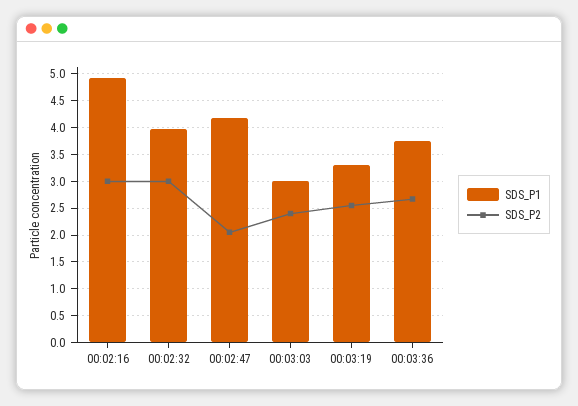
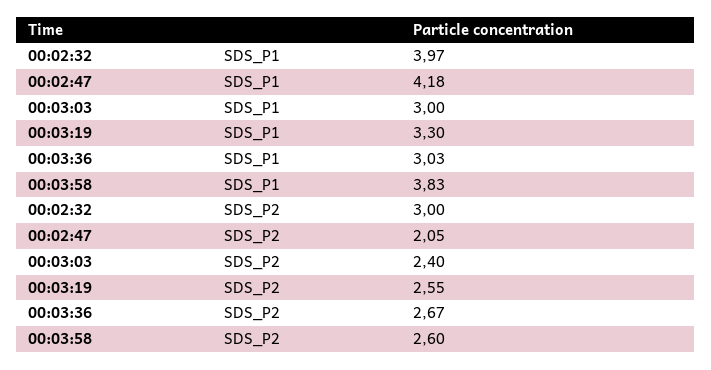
SDS_P1, 00:02:16: 5 -> none
SDS_P2, 00:02:16: 3 -> none
SDS_P1, 00:03:36: 3.75 -> 3.03
SDS_P1, 00:03:58: none -> 3.83
SDS_P2, 00:03:58: none -> 2.6

